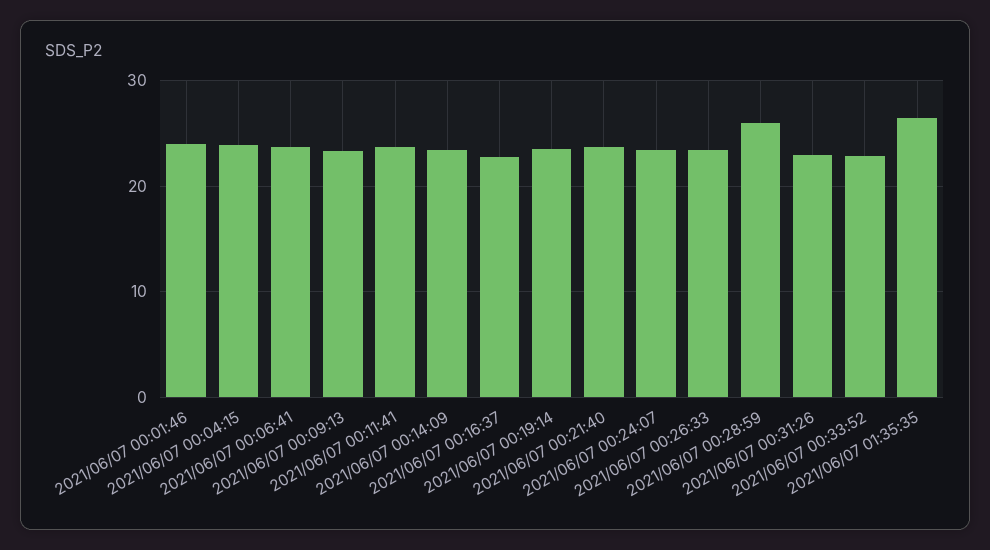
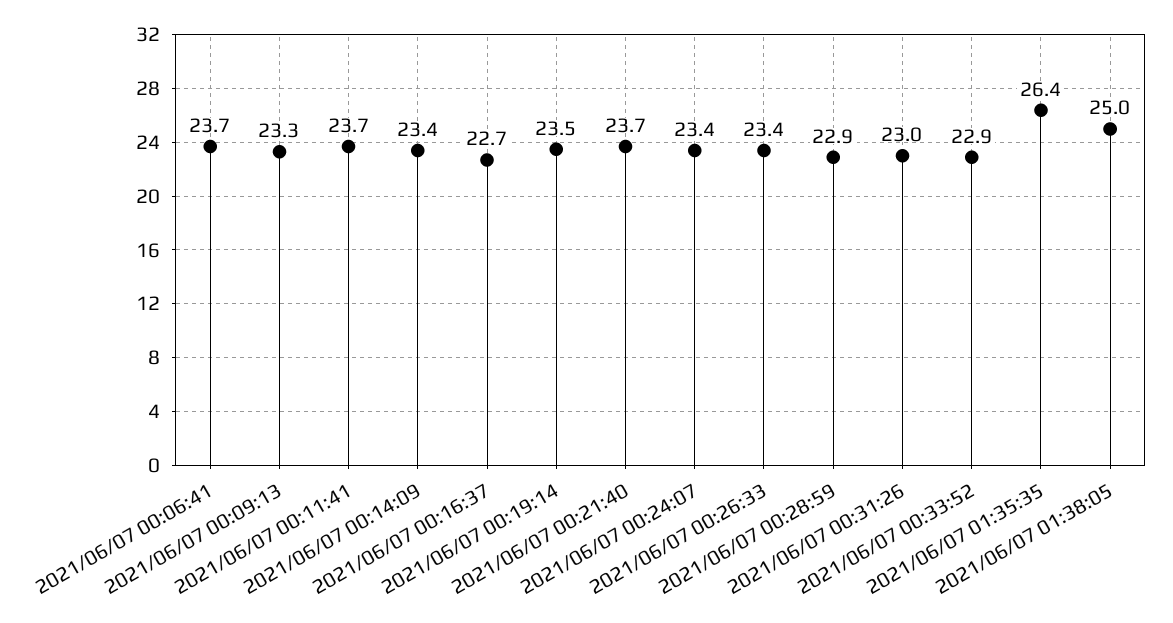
2021/06/07 00:01:46: 24 -> none
2021/06/07 00:04:15: 24 -> none
2021/06/07 00:28:59: 26 -> 22.9
2021/06/07 01:38:05: none -> 25

